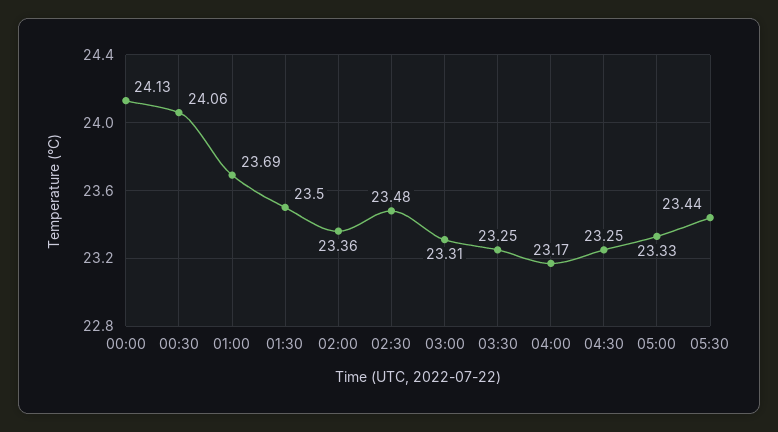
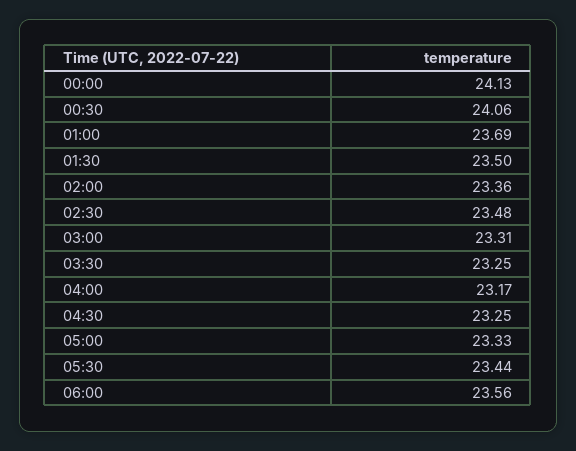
06:00: none -> 23.56

